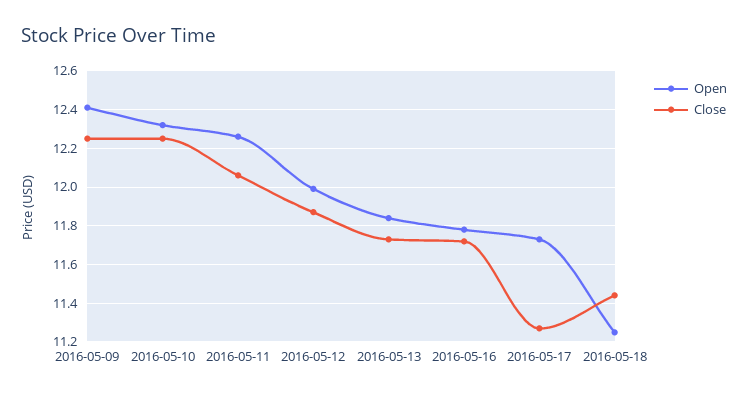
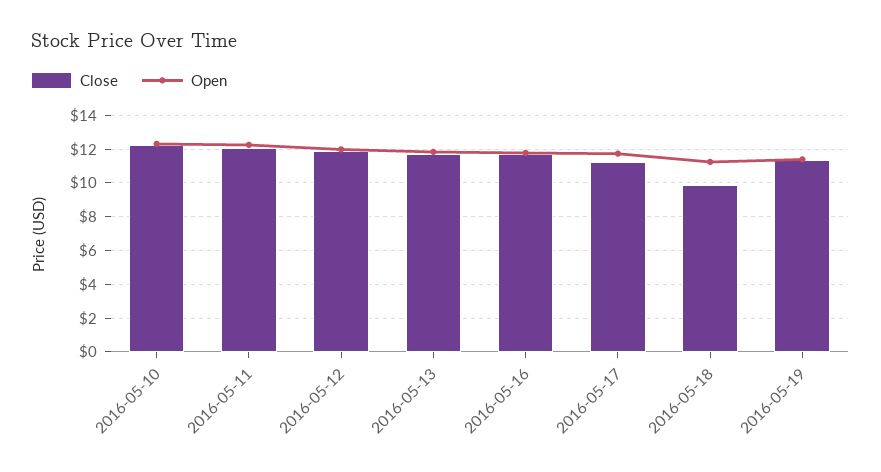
Open, 2016-05-09: 12.4 -> none
Close, 2016-05-09: 12.25 -> none
Close, 2016-05-18: 11.45 -> 10
Close, 2016-05-19: none -> 11.5
Open, 2016-05-19: none -> 11.5

